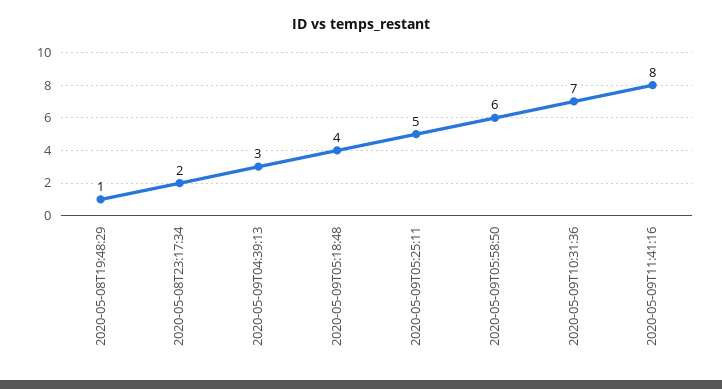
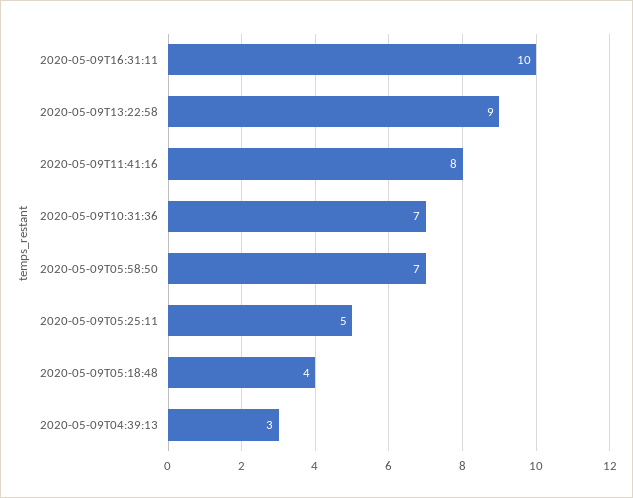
2020-05-08T19:48:29: 1 -> none
2020-05-08T23:17:34: 2 -> none
2020-05-09T05:58:50: 6 -> 7
2020-05-09T16:31:11: none -> 10
2020-05-09T13:22:58: none -> 9

